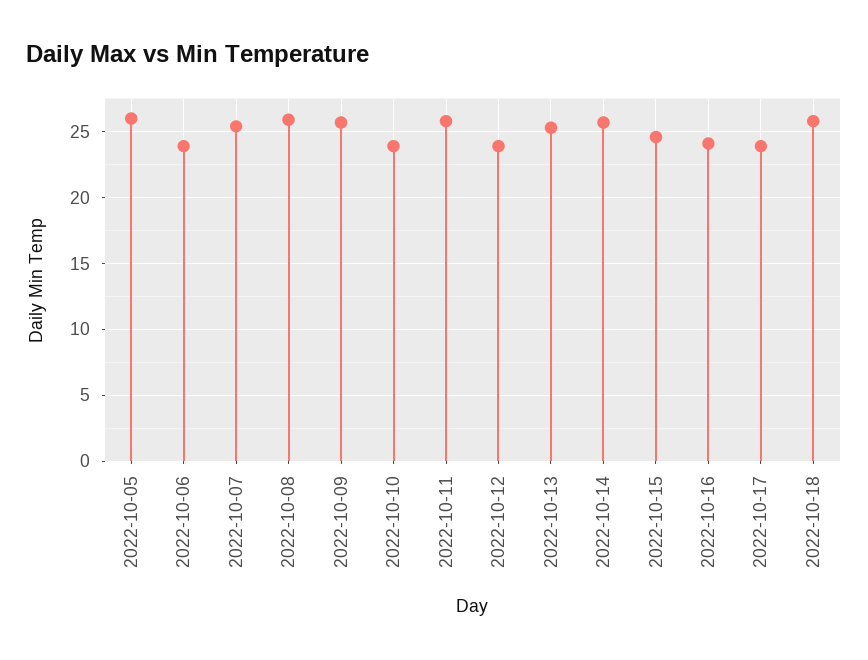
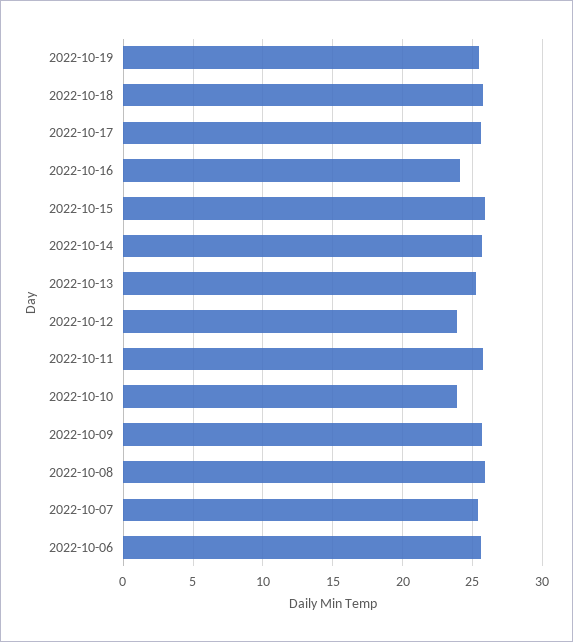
2022-10-05: 26 -> none
2022-10-06: 24 -> 25.5
2022-10-15: 24.5 -> 26
2022-10-17: 24 -> 25.5
2022-10-19: none -> 25.5

